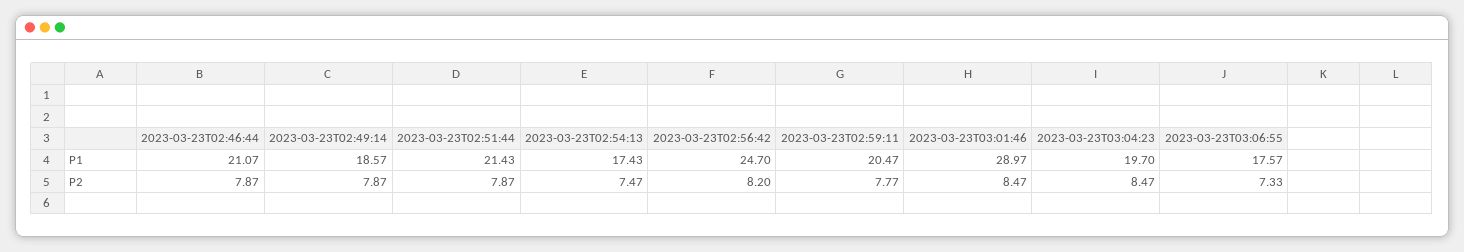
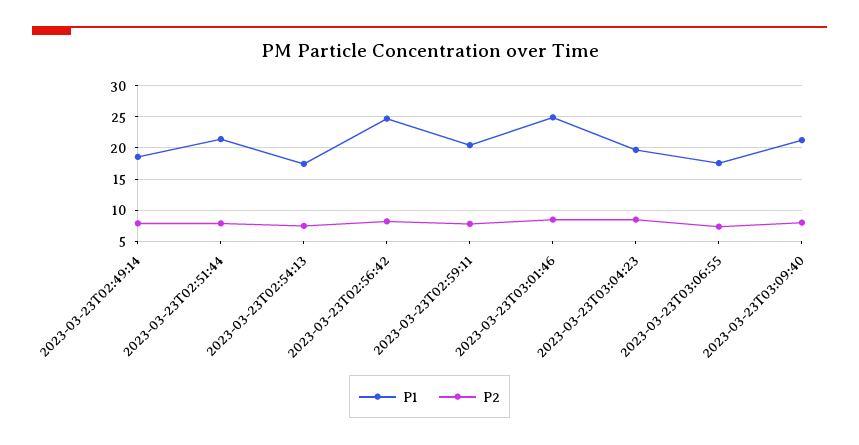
P1, 2023-03-23T02:46:44: 21.07 -> none
P1, 2023-03-23T03:01:46: 28.97 -> 25
P2, 2023-03-23T02:46:44: 7.87 -> none
P1, 2023-03-23T03:09:40: none -> 21
P2, 2023-03-23T03:09:40: none -> 8

